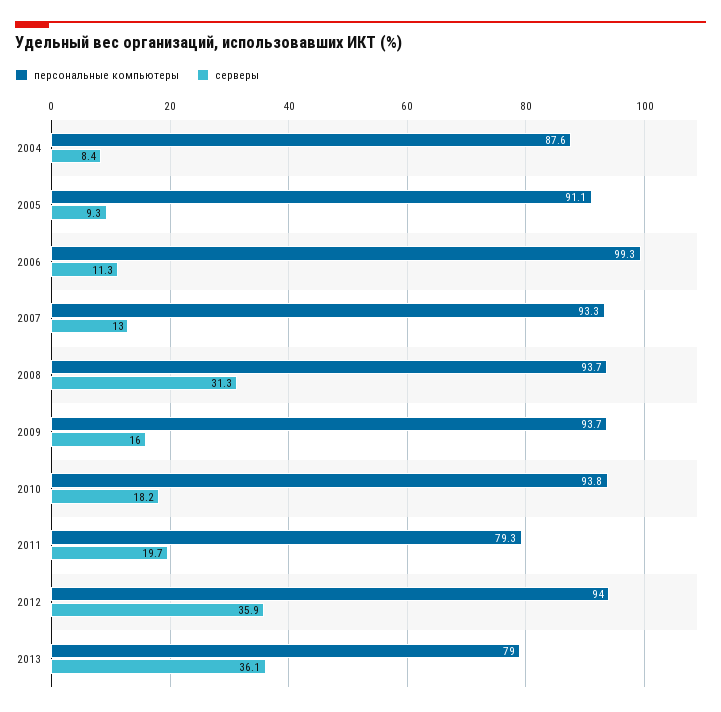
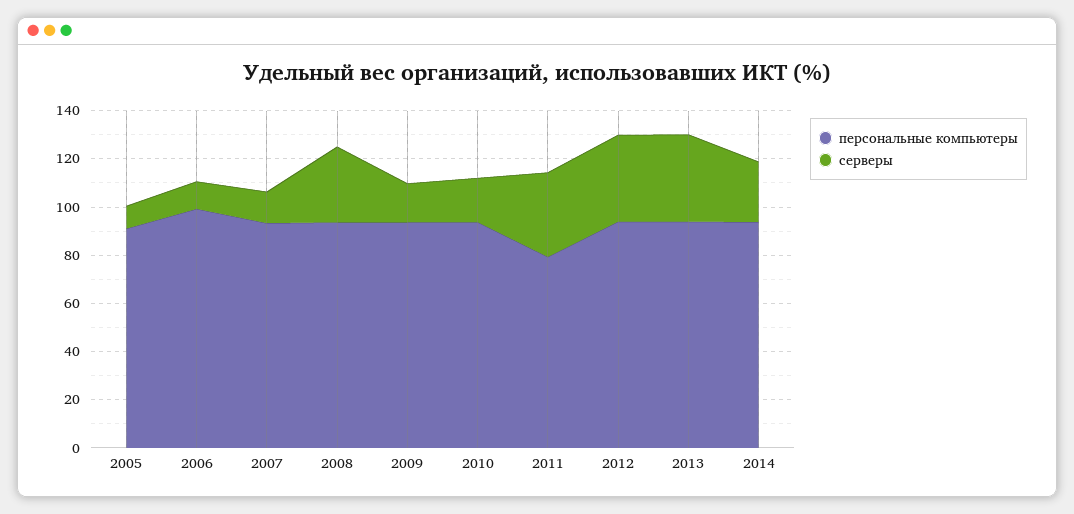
персональные компьютеры, 2004: 87.6 -> none
серверы, 2004: 8.4 -> none
серверы, 2011: 19.7 -> 35
персональные компьютеры, 2013: 79 -> 95
персональные компьютеры, 2014: none -> 95
серверы, 2014: none -> 25

